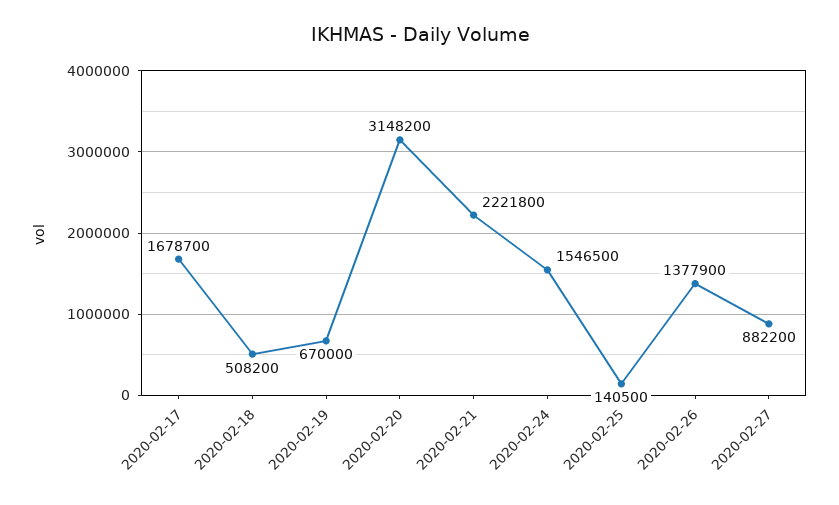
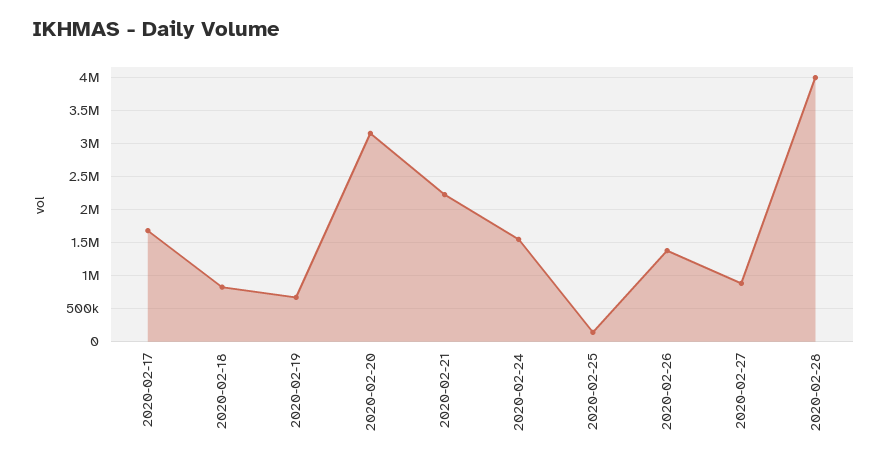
2020-02-18: 508200 -> 800000
2020-02-28: none -> 4000000

